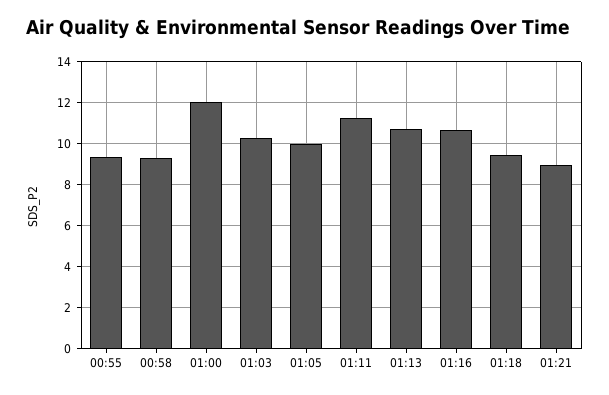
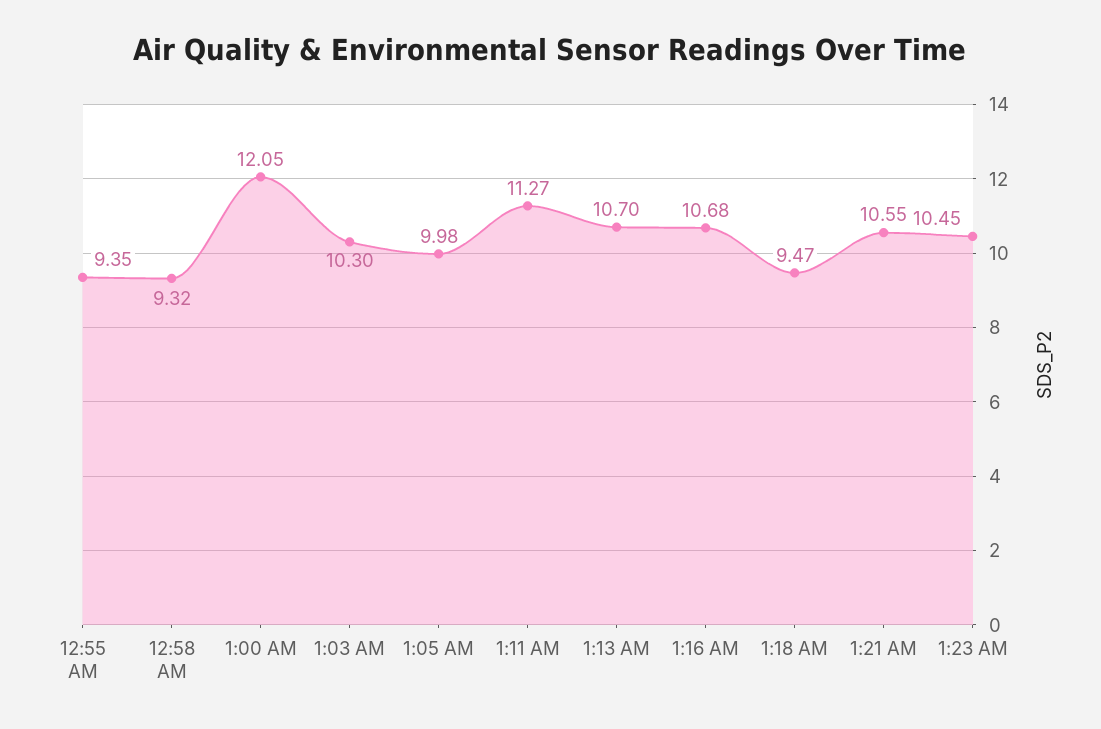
01:21: 9 -> 10.55
1:23 AM: none -> 10.45

